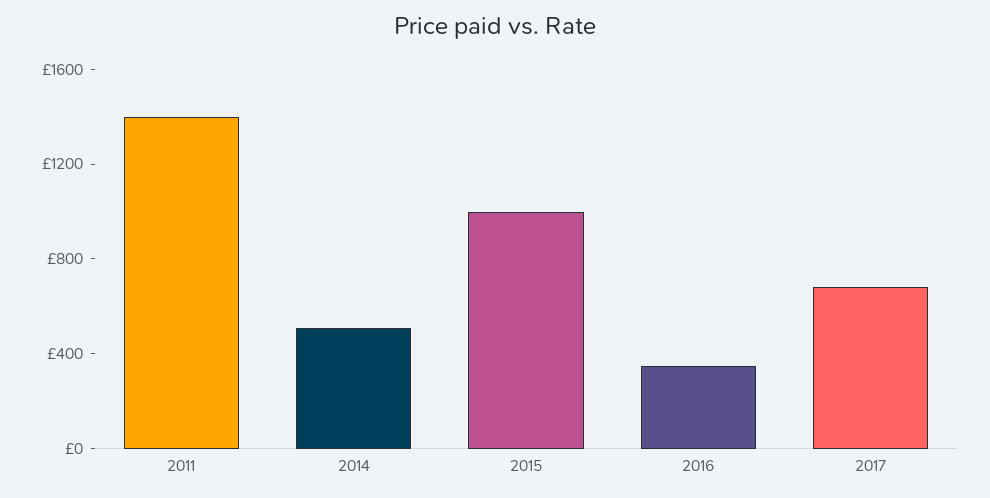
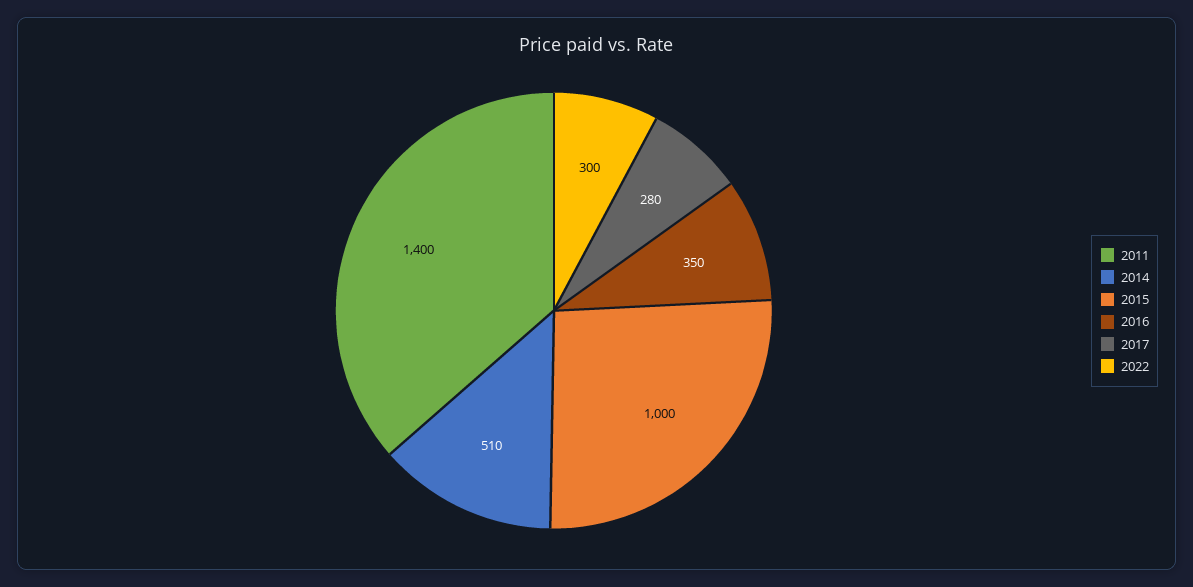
2017: 700 -> 280
2022: none -> 300

